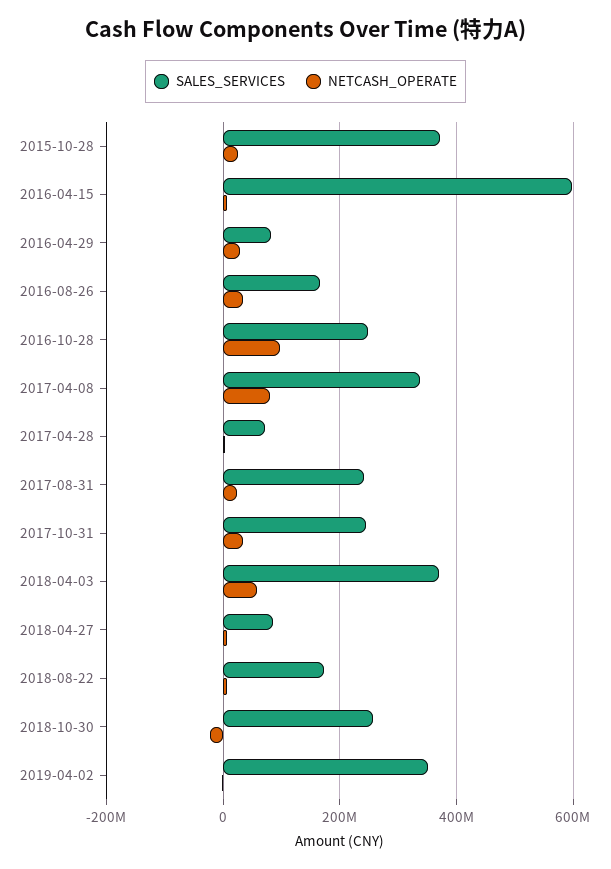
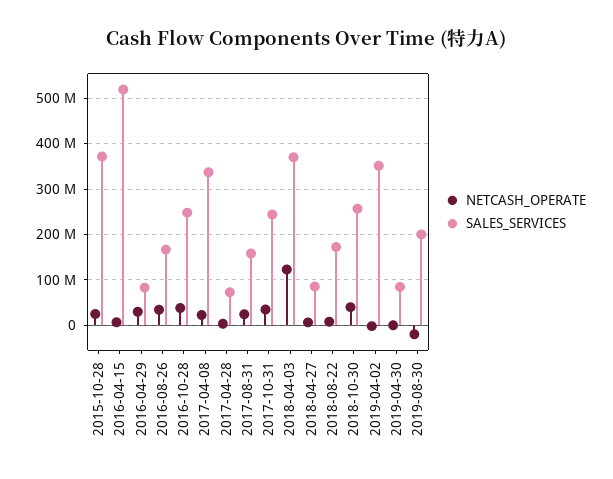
SALES_SERVICES, 2016-04-15: 600000000 -> 520000000
NETCASH_OPERATE, 2016-10-28: 100000000 -> 40000000
NETCASH_OPERATE, 2017-04-08: 80000000 -> 20000000
SALES_SERVICES, 2017-08-31: 240000000 -> 160000000
NETCASH_OPERATE, 2018-04-03: 60000000 -> 120000000
NETCASH_OPERATE, 2018-10-30: -20000000 -> 40000000
NETCASH_OPERATE, 2019-04-30: none -> 0
SALES_SERVICES, 2019-04-30: none -> 80000000
NETCASH_OPERATE, 2019-08-30: none -> -20000000
SALES_SERVICES, 2019-08-30: none -> 200000000

